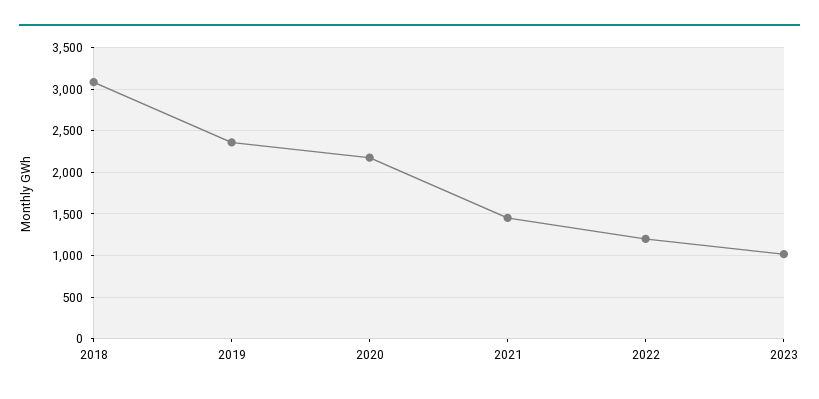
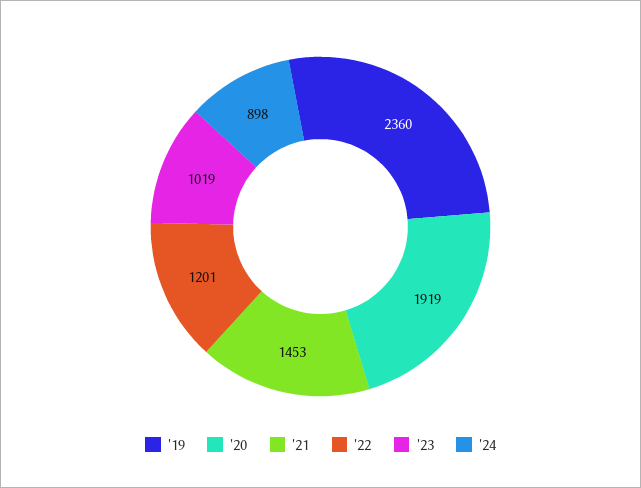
2018: 3100 -> none
2020: 2200 -> 1919
'24: none -> 898

